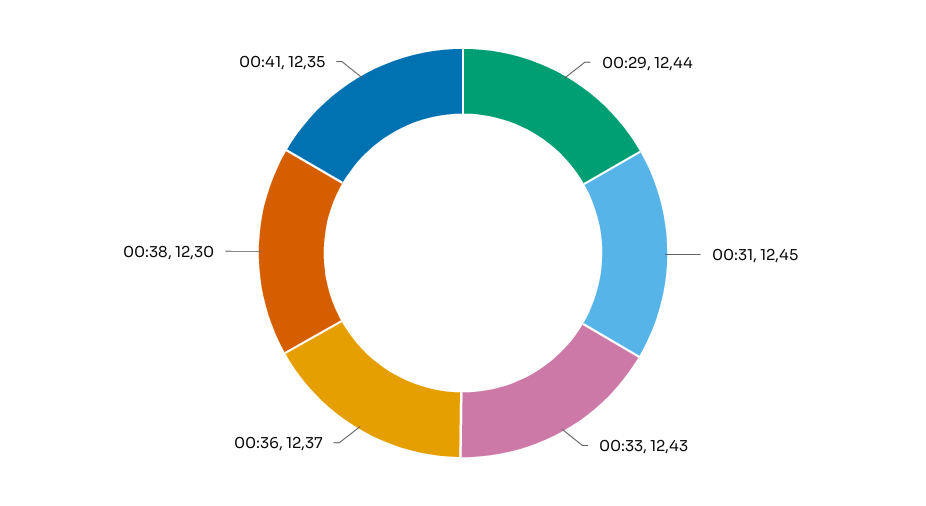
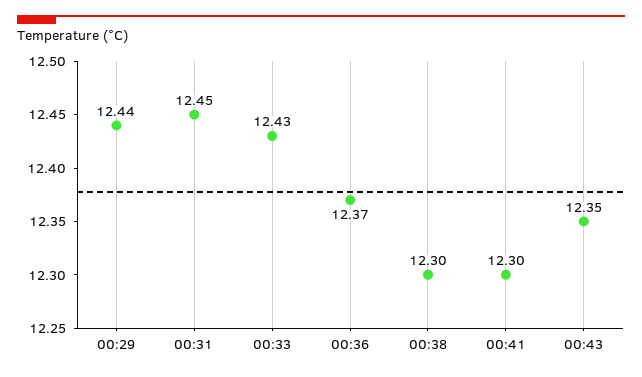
00:41: 12.35 -> 12.3
00:43: none -> 12.35

